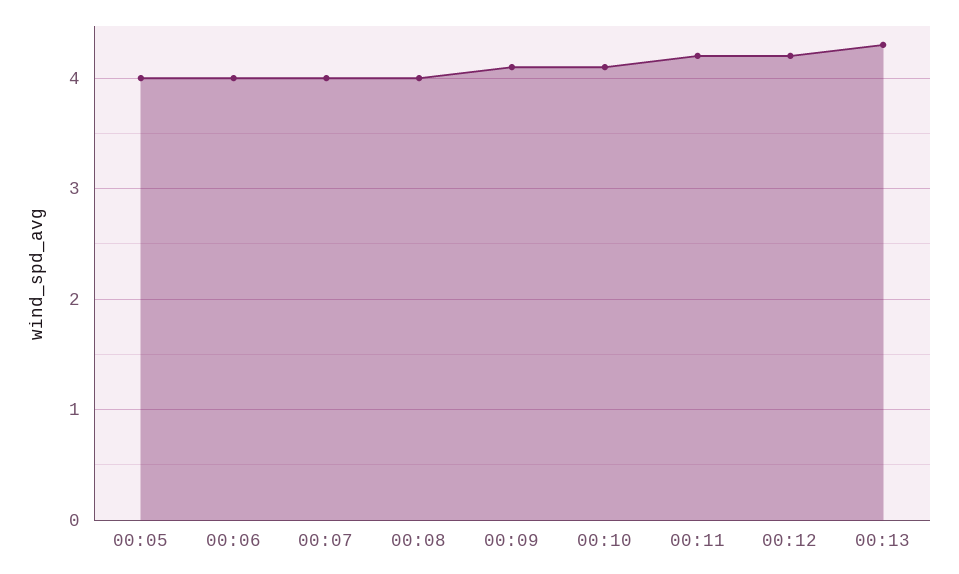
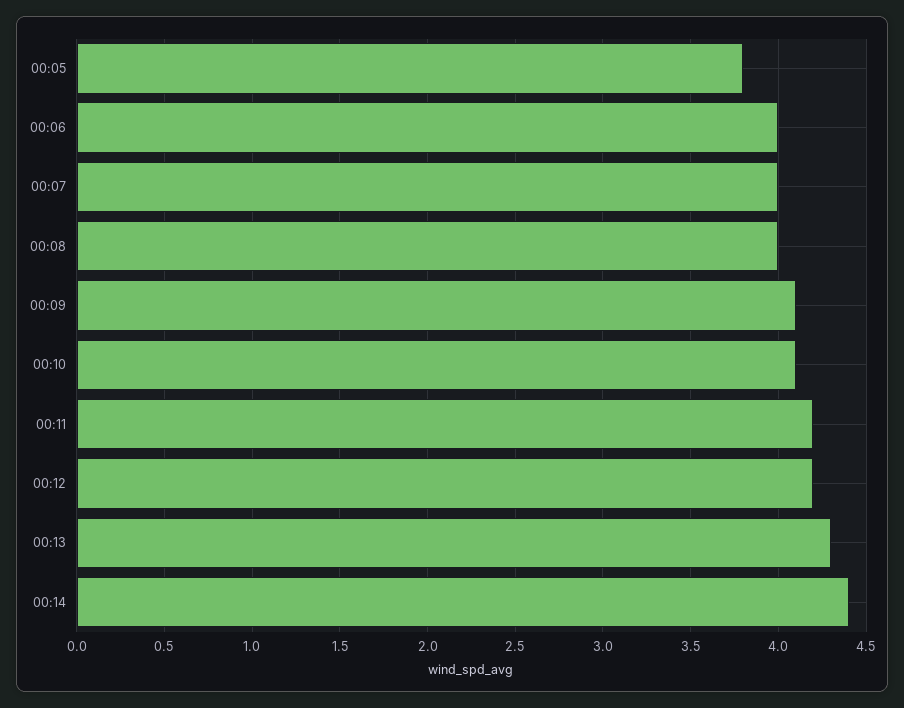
00:05: 4 -> 3.8
00:14: none -> 4.4

